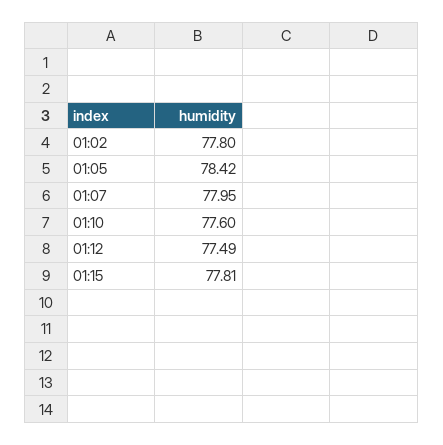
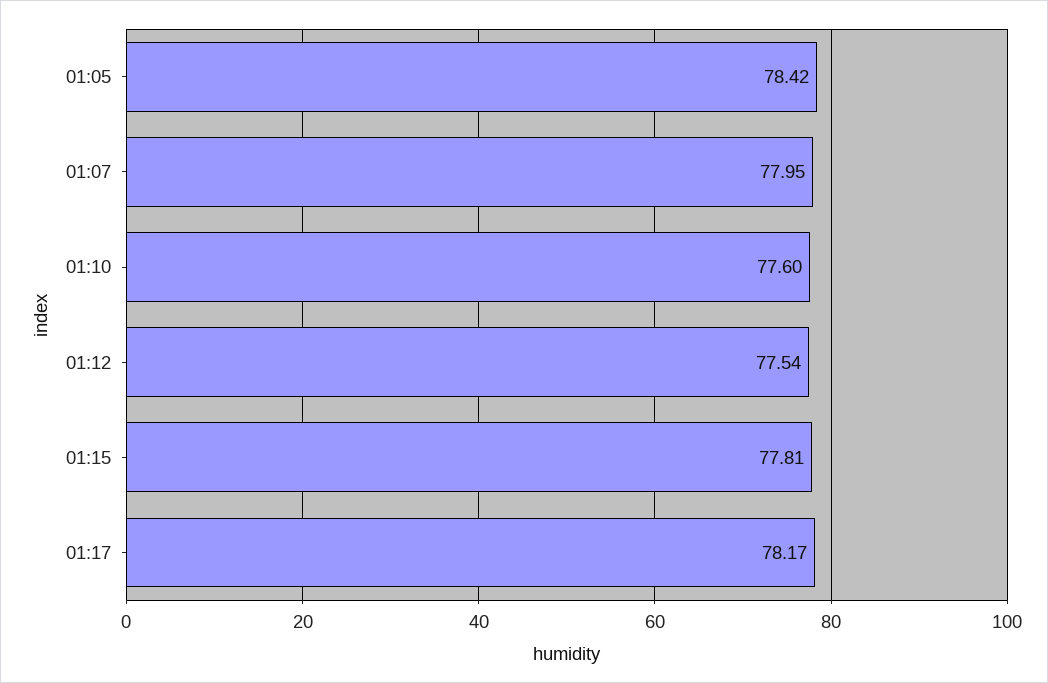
01:02: 77.8 -> none
01:12: 77.49 -> 77.54
01:17: none -> 78.17

